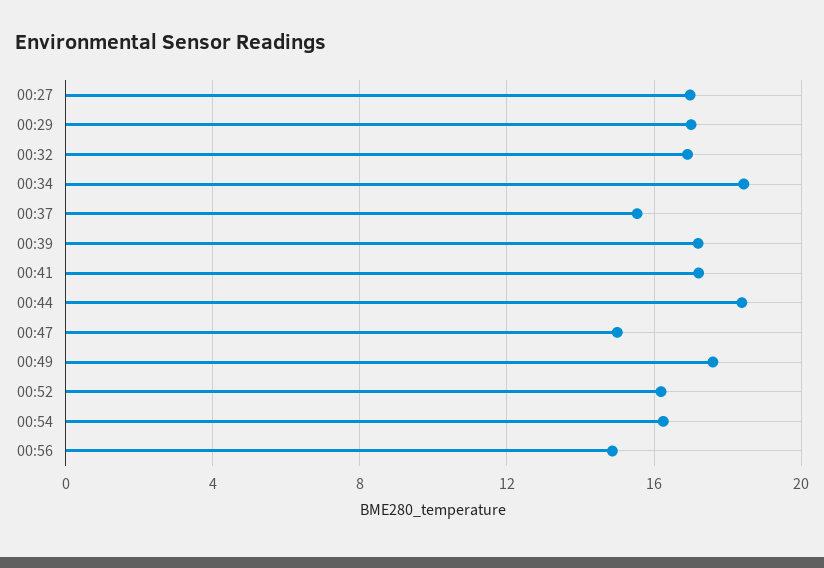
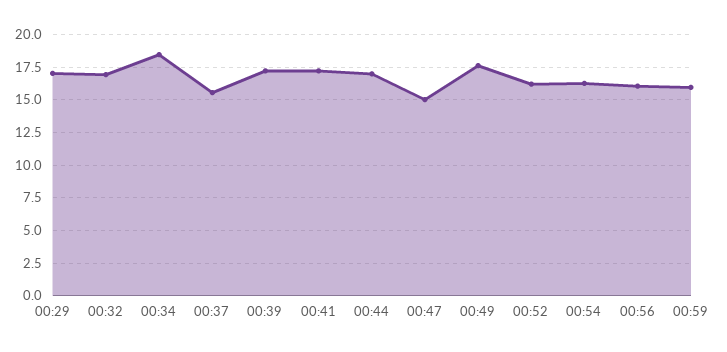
00:27: 17 -> none
00:44: 18.5 -> 17
00:56: 15 -> 16
00:59: none -> 16

